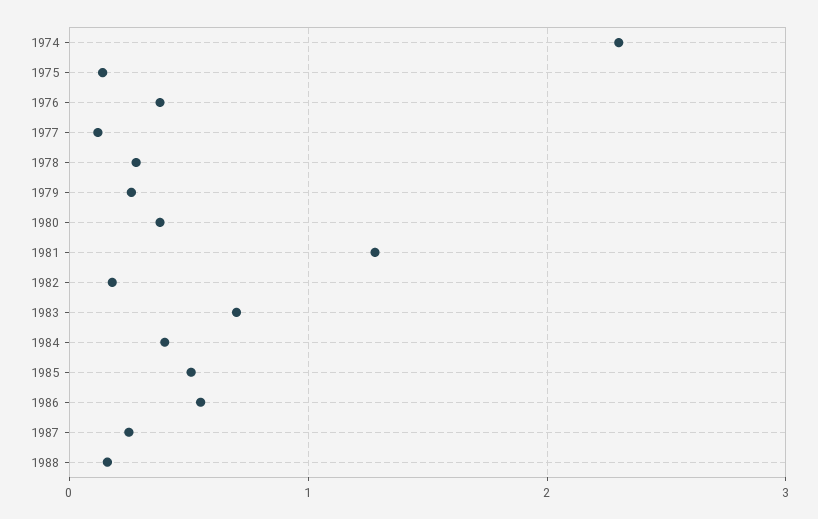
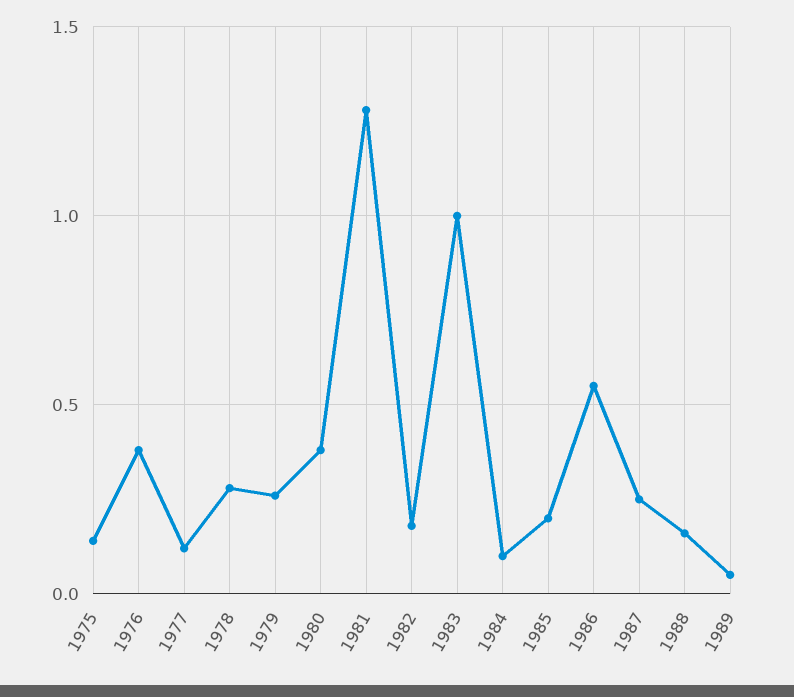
1974: 2.3 -> none
1983: 0.7 -> 1
1984: 0.4 -> 0.1
1985: 0.5 -> 0.2
1989: none -> 0.05

